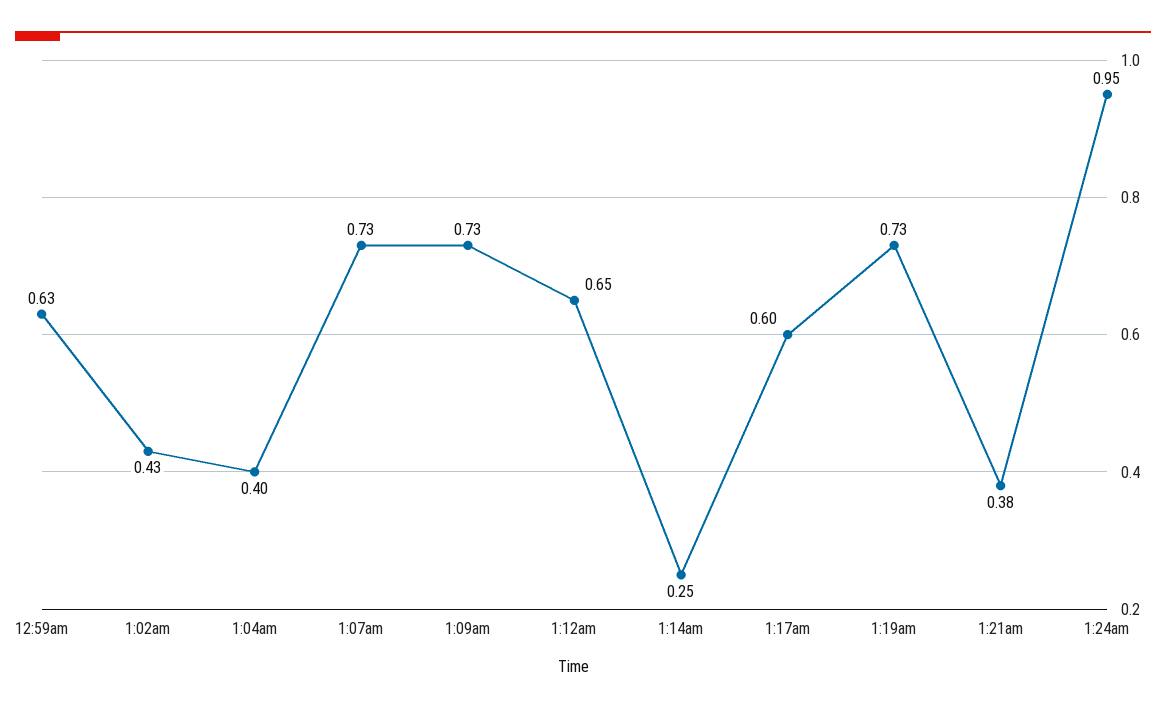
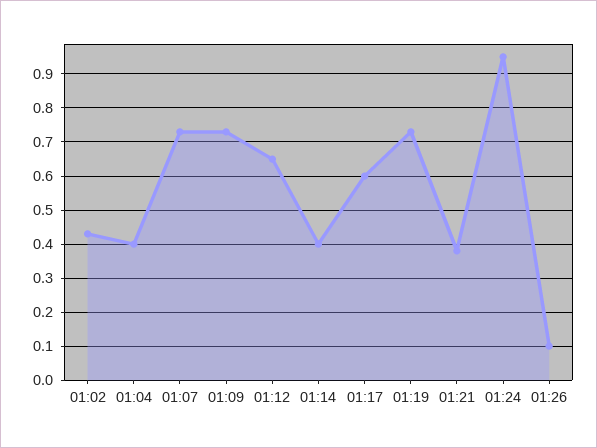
12:59am: 0.63 -> none
1:14am: 0.25 -> 0.4
01:26: none -> 0.1

